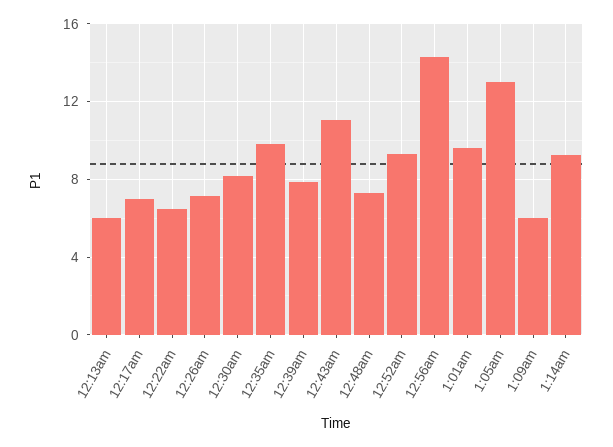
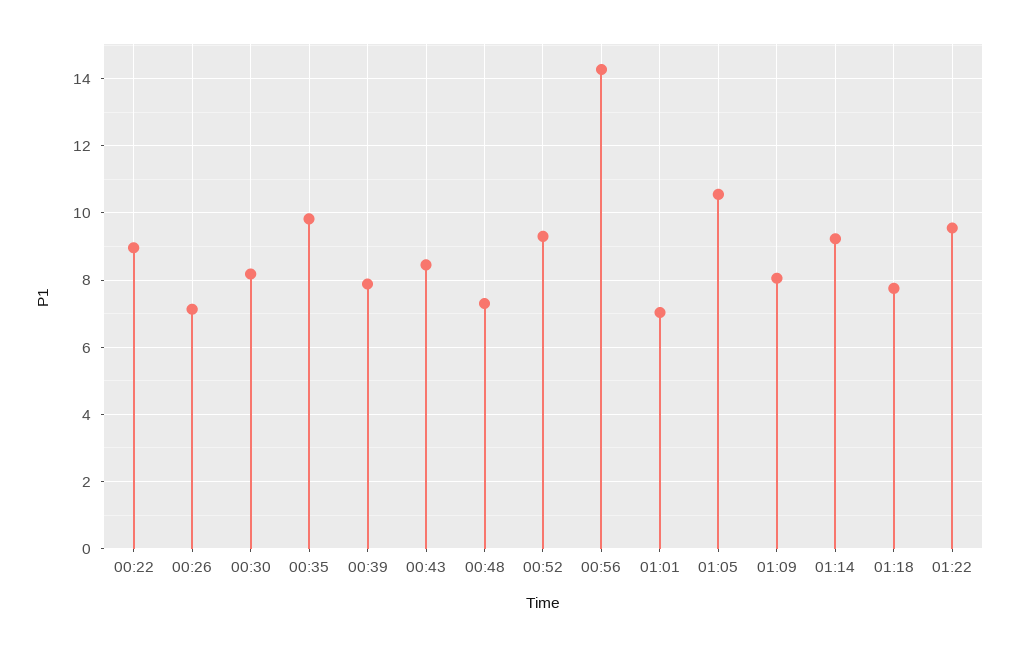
12:13am: 6 -> none
12:17am: 7 -> none
12:22am: 6.5 -> 9
12:43am: 11 -> 8.4
1:01am: 9.5 -> 7
1:05am: 13 -> 10.6
1:09am: 6 -> 8
01:18: none -> 7.8
01:22: none -> 9.6

